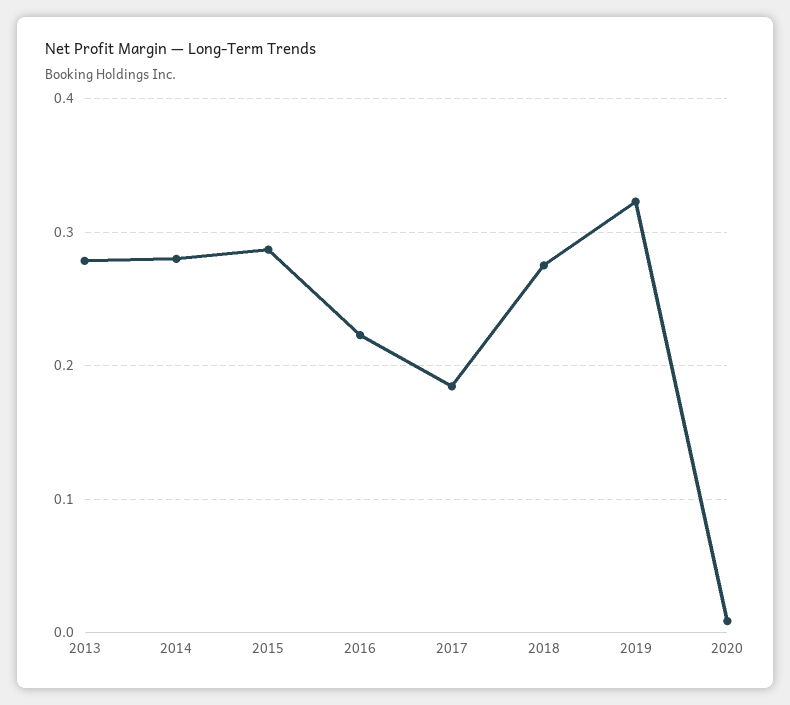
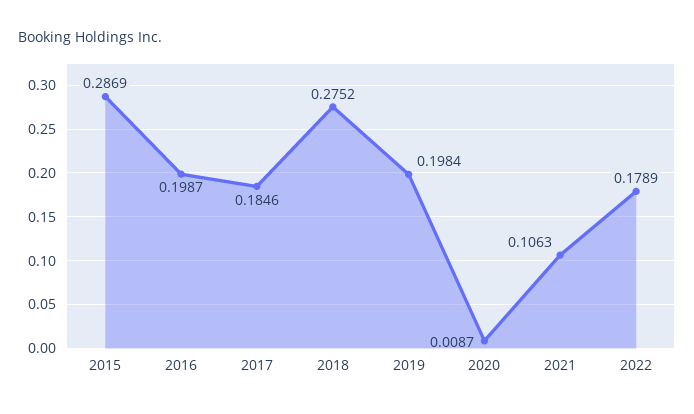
2013: 0.28 -> none
2014: 0.28 -> none
2016: 0.22 -> 0.1987
2019: 0.32 -> 0.1984
2021: none -> 0.1063
2022: none -> 0.1789

